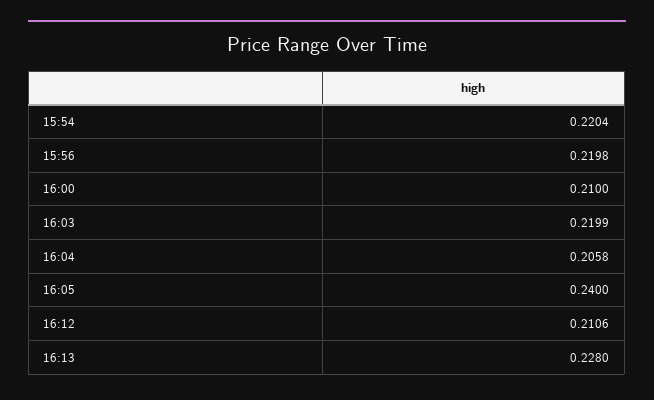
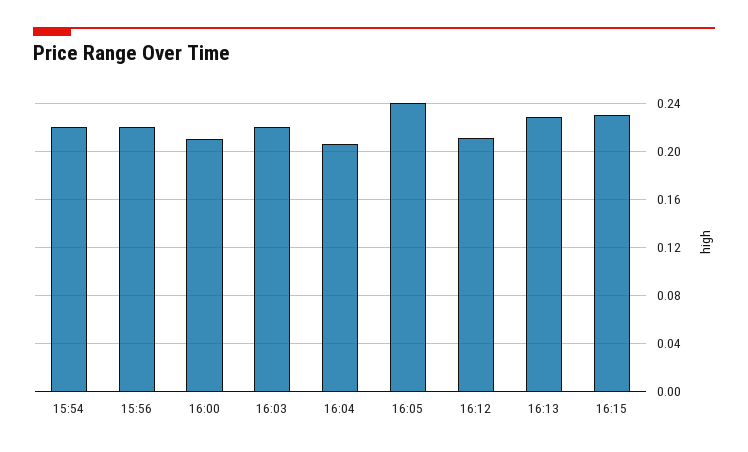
16:15: none -> 0.23

